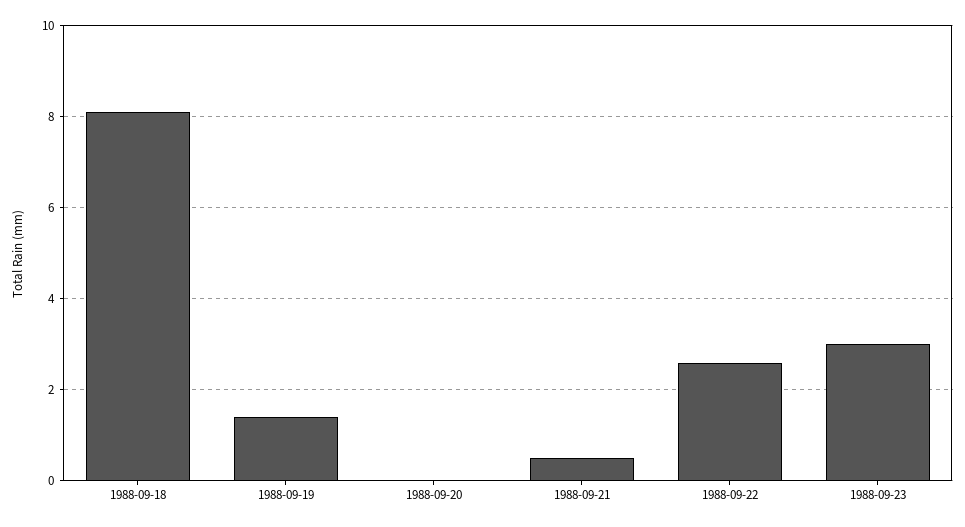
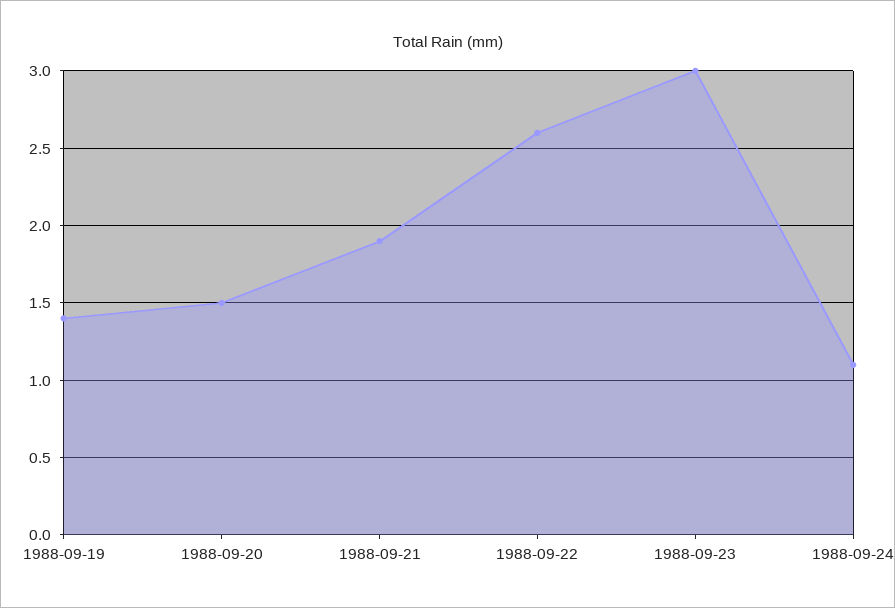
1988-09-18: 8 -> none
1988-09-20: 0 -> 1.5
1988-09-21: 0.5 -> 1.9
1988-09-24: none -> 1.1

